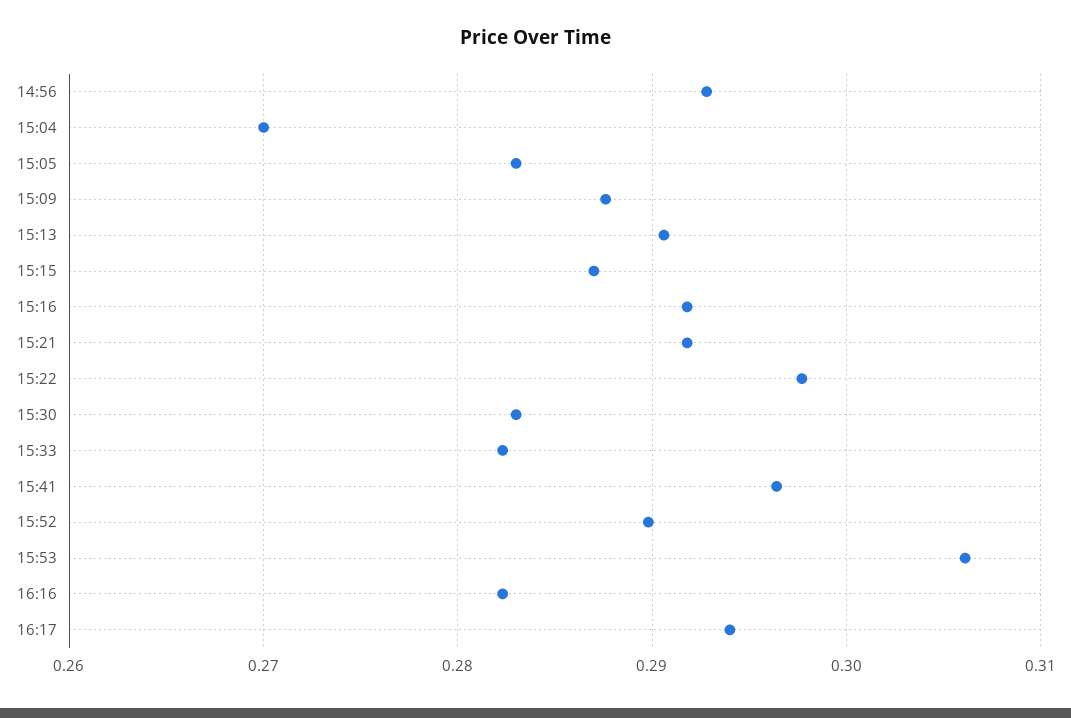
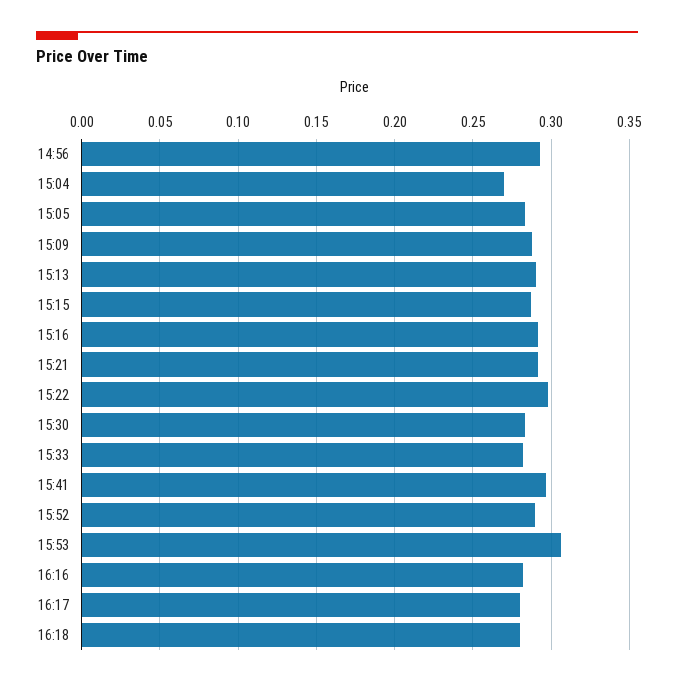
16:17: 0.294 -> 0.28
16:18: none -> 0.28

